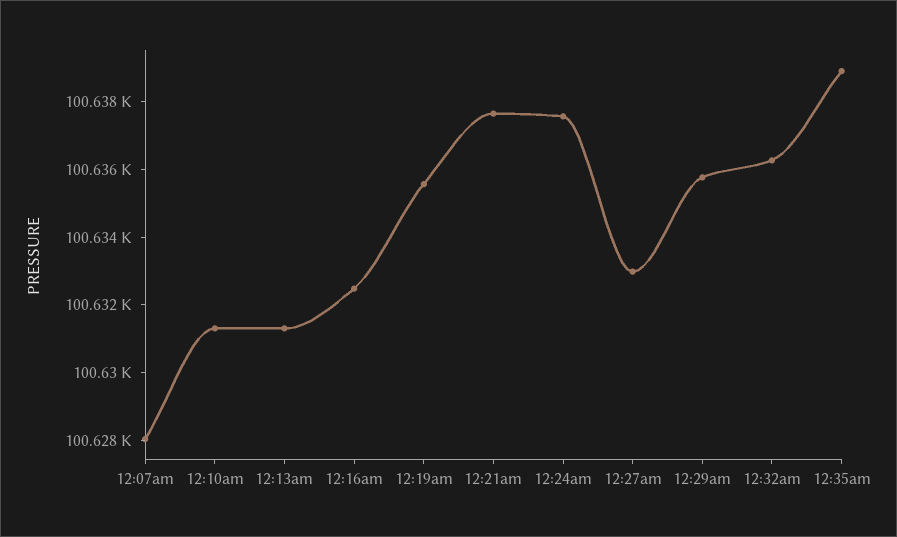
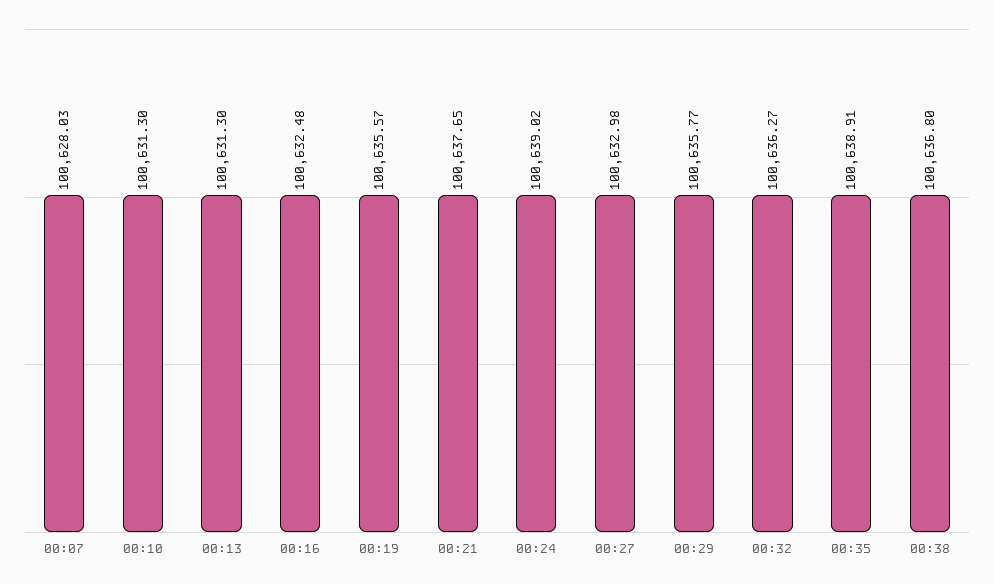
12:24am: 100637.5 -> 100639.02
00:38: none -> 100636.8

